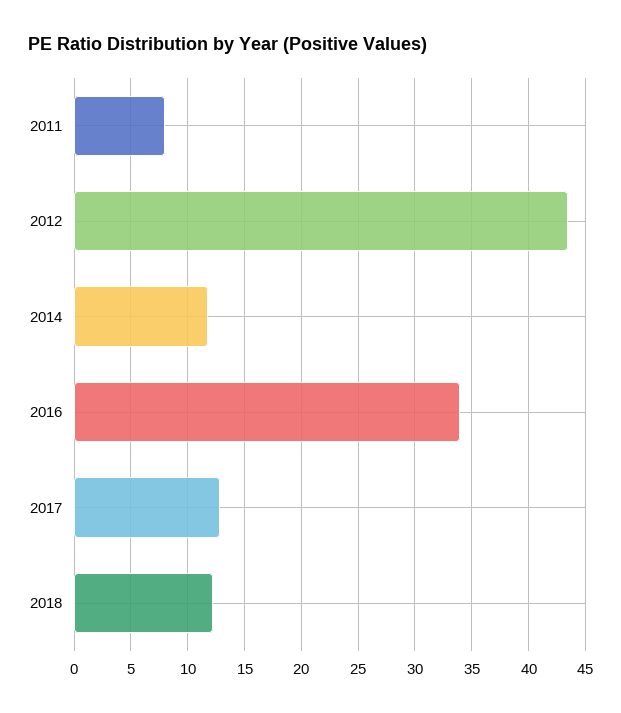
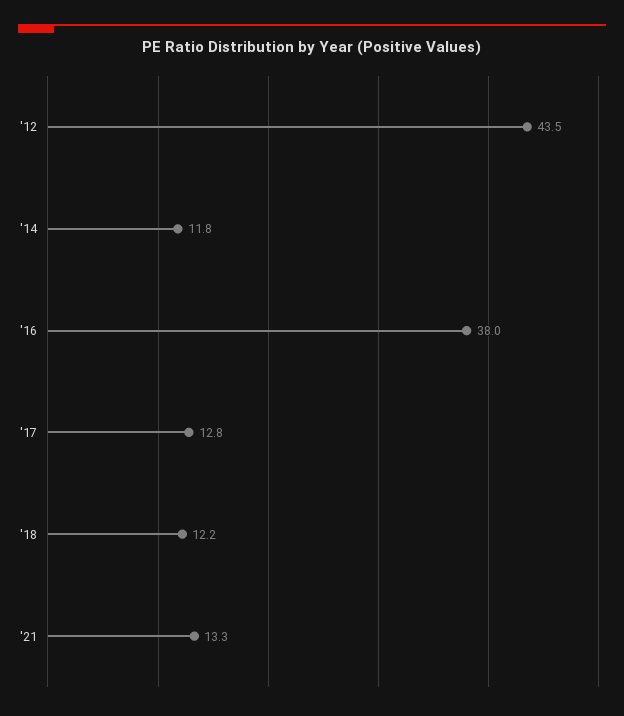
2011: 8 -> none
2016: 34 -> 38
'21: none -> 13.3

